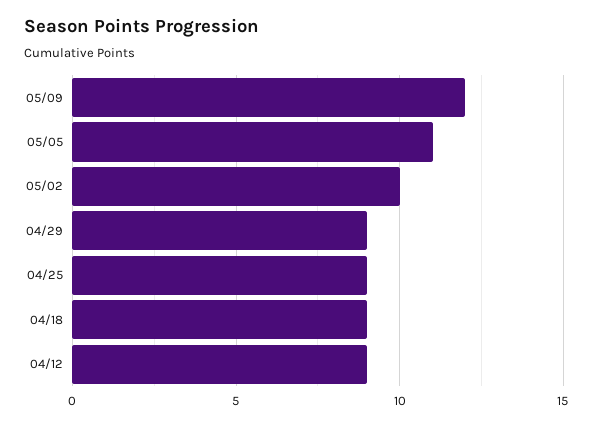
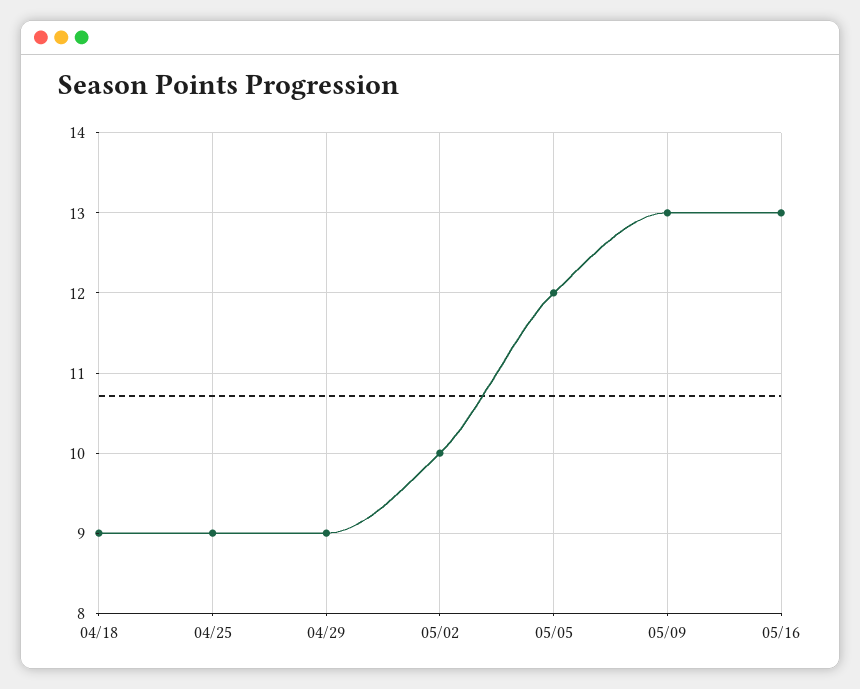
05/09: 12 -> 13
05/05: 11 -> 12
04/12: 9 -> none
05/16: none -> 13

